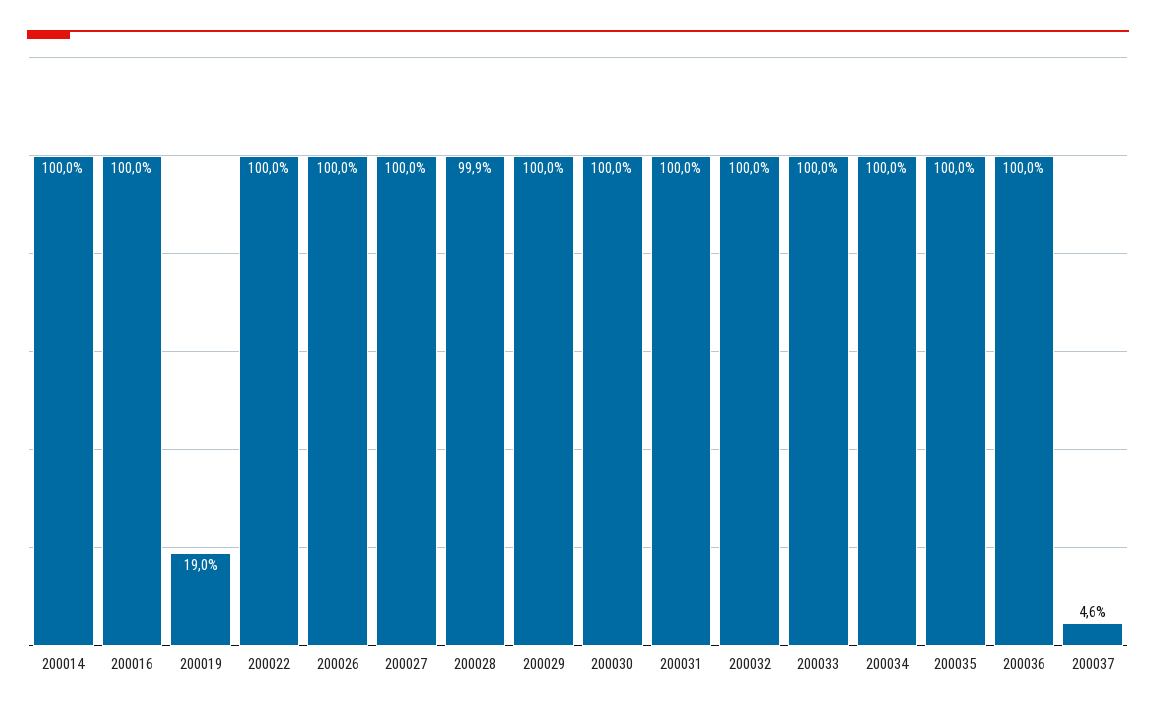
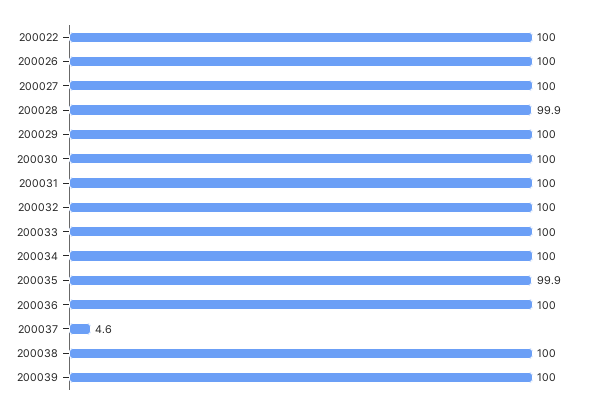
200014: 100 -> none
200016: 100 -> none
200019: 19 -> none
200035: 100 -> 99.9
200038: none -> 100
200039: none -> 100

